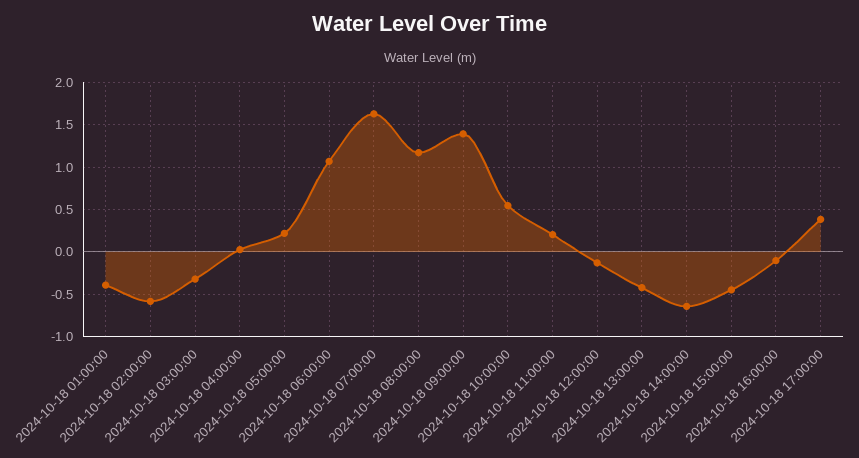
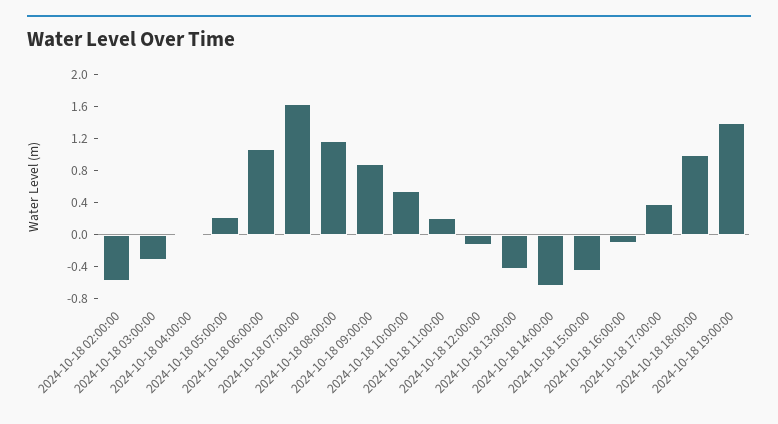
2024-10-18 01:00:00: -0.4 -> none
2024-10-18 09:00:00: 1.4 -> 0.9
2024-10-18 18:00:00: none -> 1
2024-10-18 19:00:00: none -> 1.4

